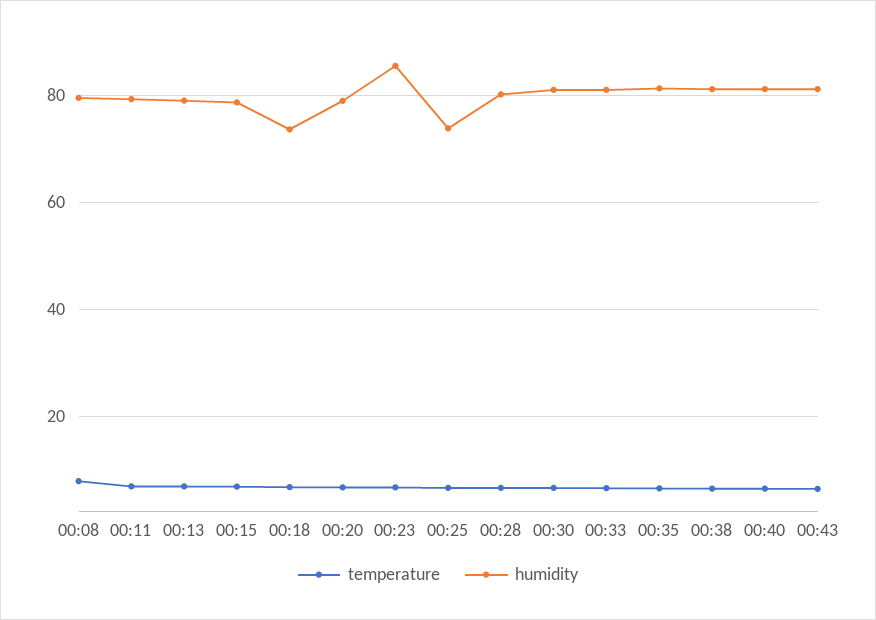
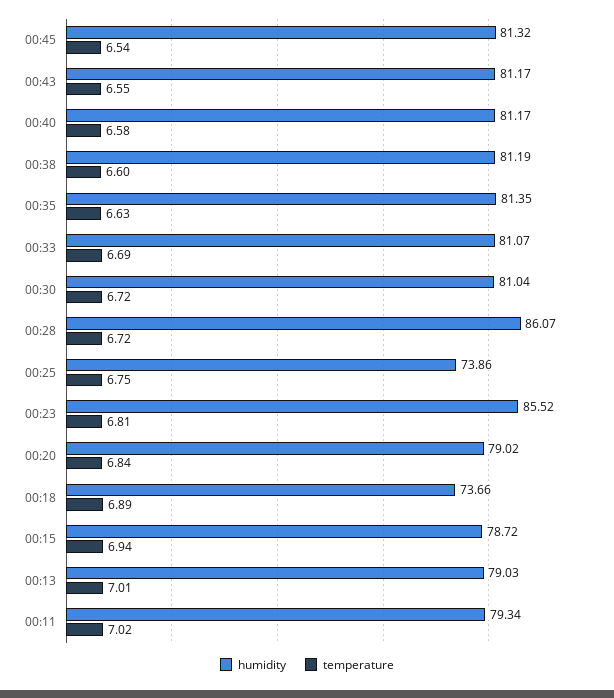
temperature, 00:08: 8 -> none
humidity, 00:08: 80 -> none
humidity, 00:28: 80 -> 86.07
humidity, 00:45: none -> 81.32
temperature, 00:45: none -> 6.54

